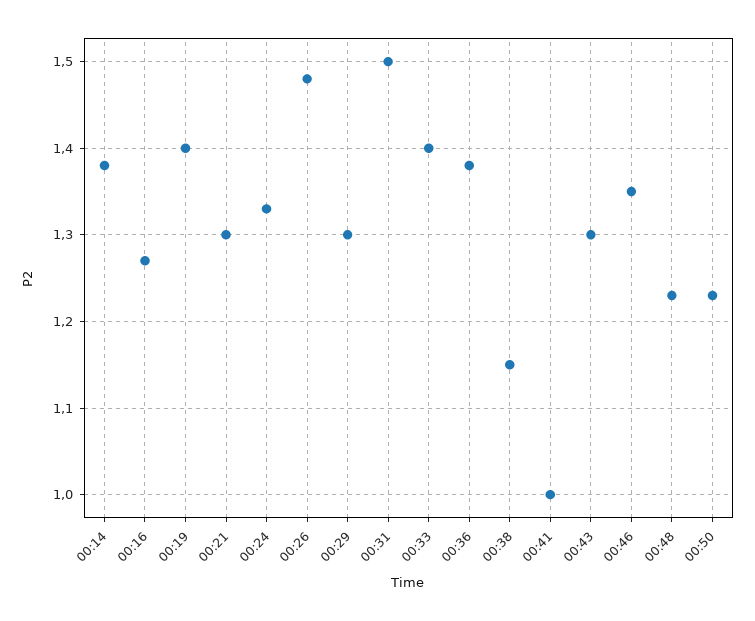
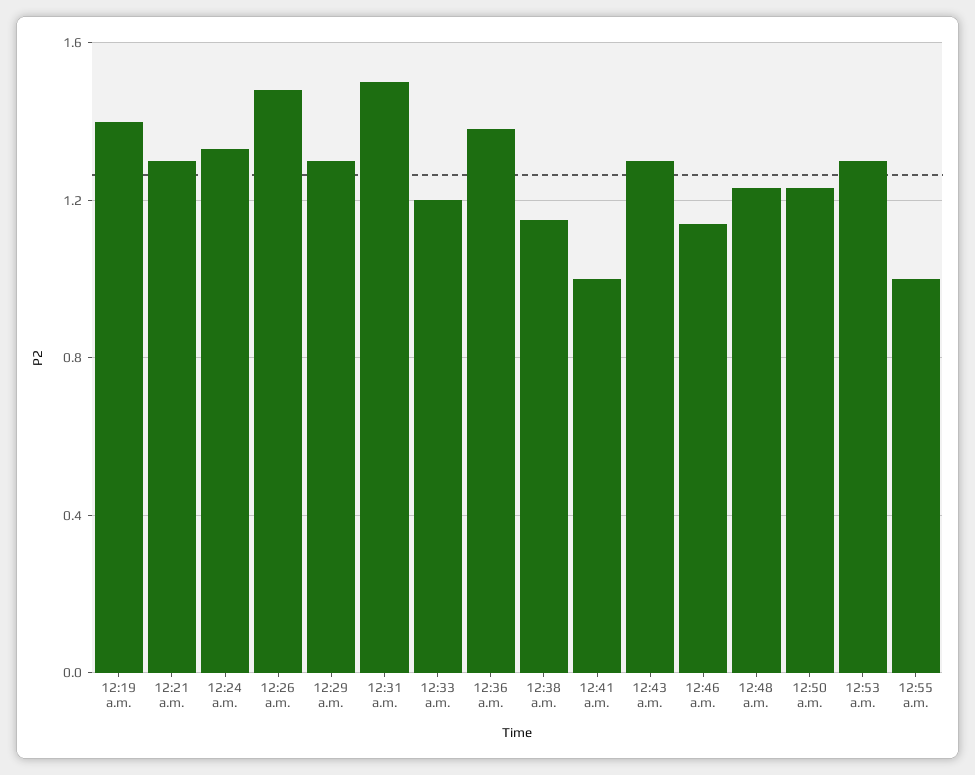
00:14: 1.38 -> none
00:16: 1.27 -> none
00:33: 1.4 -> 1.2
00:46: 1.35 -> 1.15
12:53 a.m.: none -> 1.3
12:55 a.m.: none -> 1

